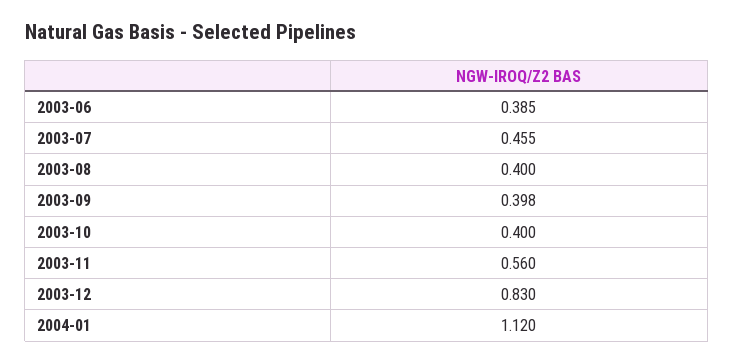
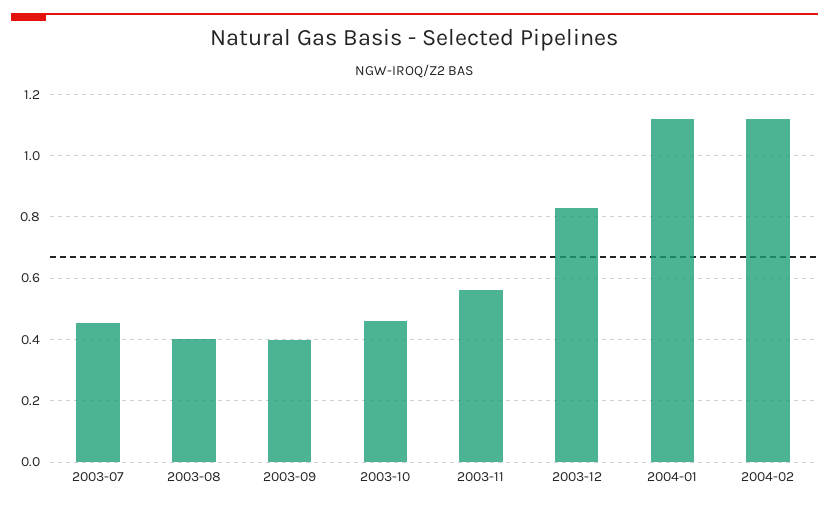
2003-06: 0.385 -> none
2003-10: 0.4 -> 0.46
2004-02: none -> 1.12

